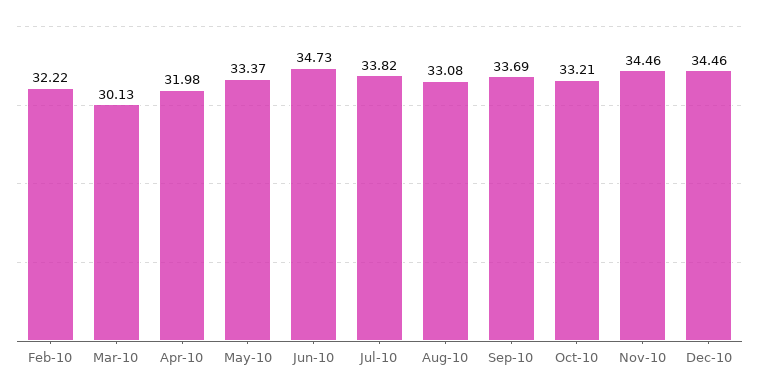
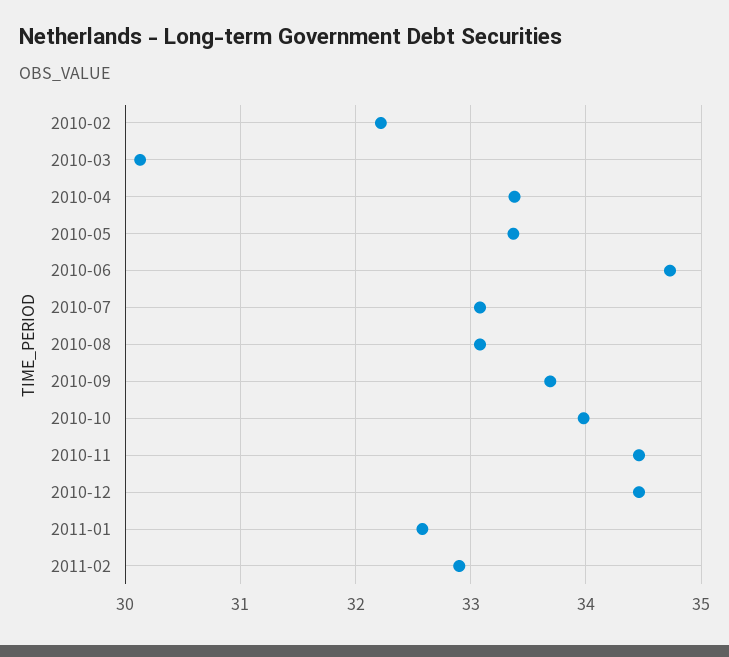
Apr-10: 31.98 -> 33.4
Jul-10: 33.82 -> 33.1
Oct-10: 33.21 -> 34
2011-01: none -> 32.6
2011-02: none -> 32.9

